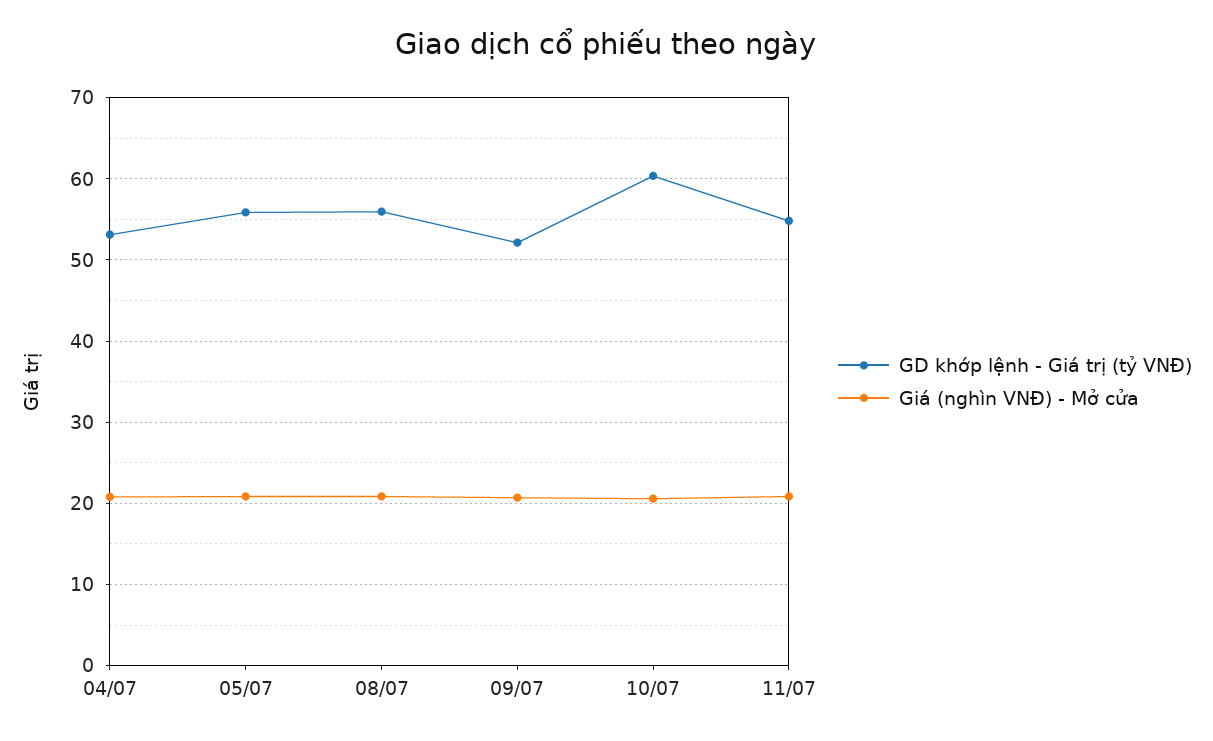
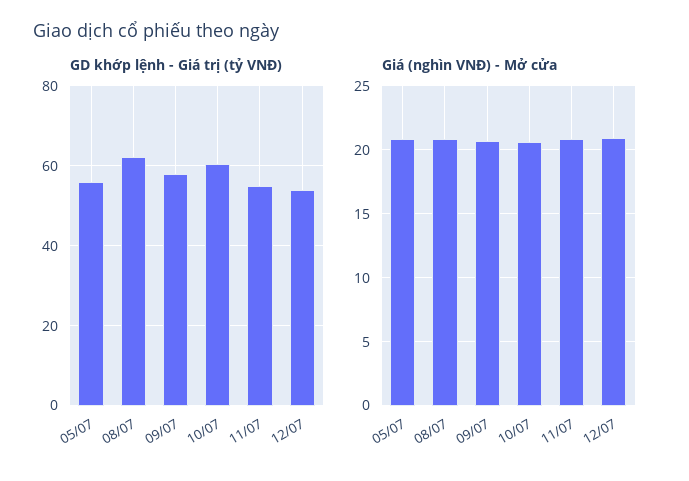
GD khớp lệnh - Giá trị (tỷ VNĐ), 04/07: 53 -> none
Giá (nghìn VNĐ) - Mở cửa, 04/07: 21 -> none
GD khớp lệnh - Giá trị (tỷ VNĐ), 08/07: 56 -> 62
GD khớp lệnh - Giá trị (tỷ VNĐ), 09/07: 52 -> 58
GD khớp lệnh - Giá trị (tỷ VNĐ), 12/07: none -> 54
Giá (nghìn VNĐ) - Mở cửa, 12/07: none -> 21

